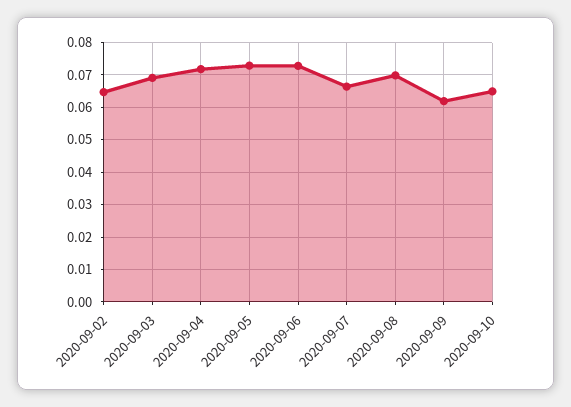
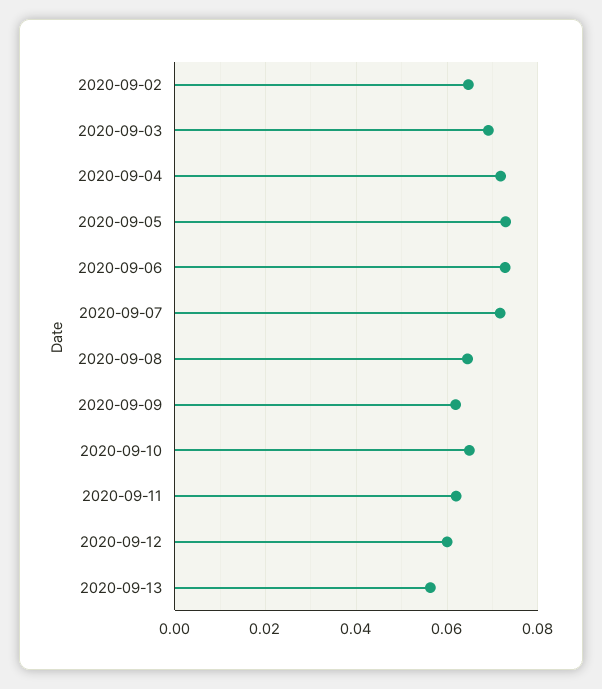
2020-09-07: 0.066 -> 0.072
2020-09-08: 0.07 -> 0.064
2020-09-11: none -> 0.062
2020-09-12: none -> 0.06
2020-09-13: none -> 0.056

